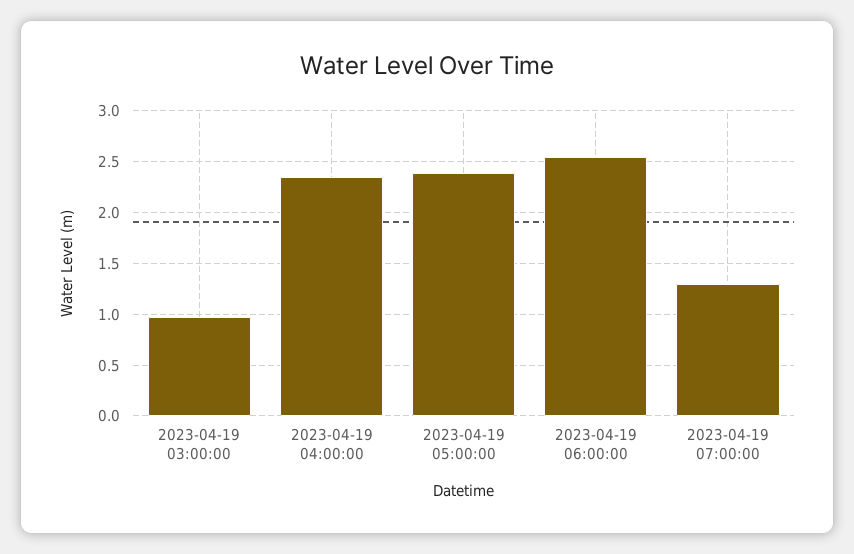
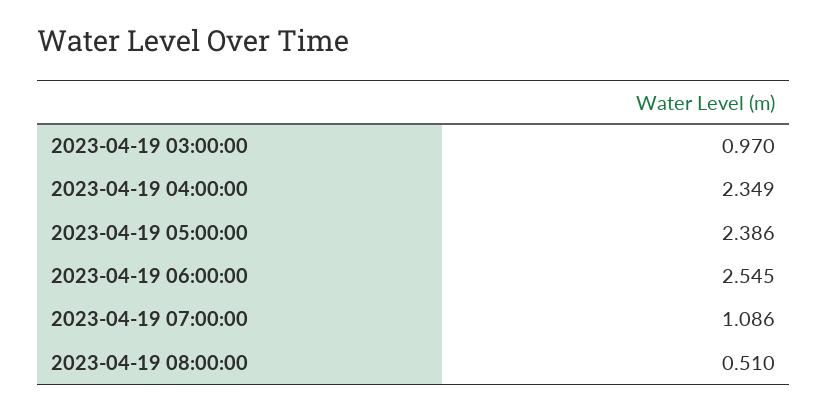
2023-04-19 07:00:00: 1.3 -> 1.086
2023-04-19 08:00:00: none -> 0.51

